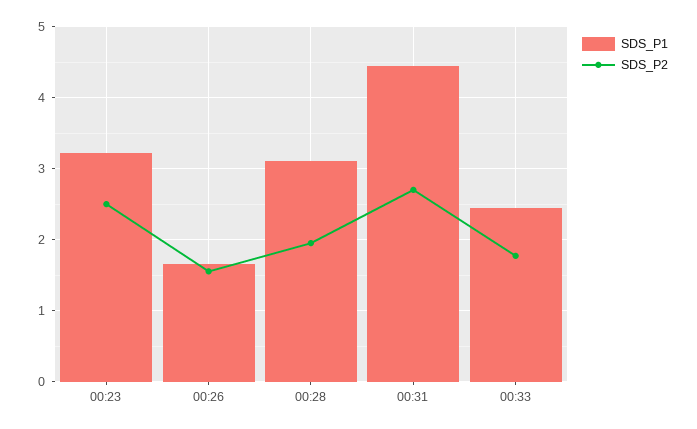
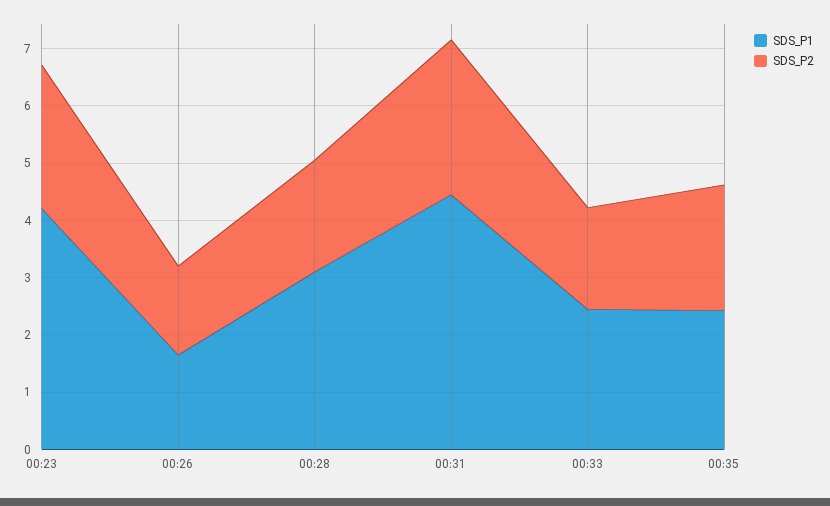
SDS_P1, 00:23: 3.2 -> 4.2
SDS_P1, 00:35: none -> 2.4
SDS_P2, 00:35: none -> 2.2

